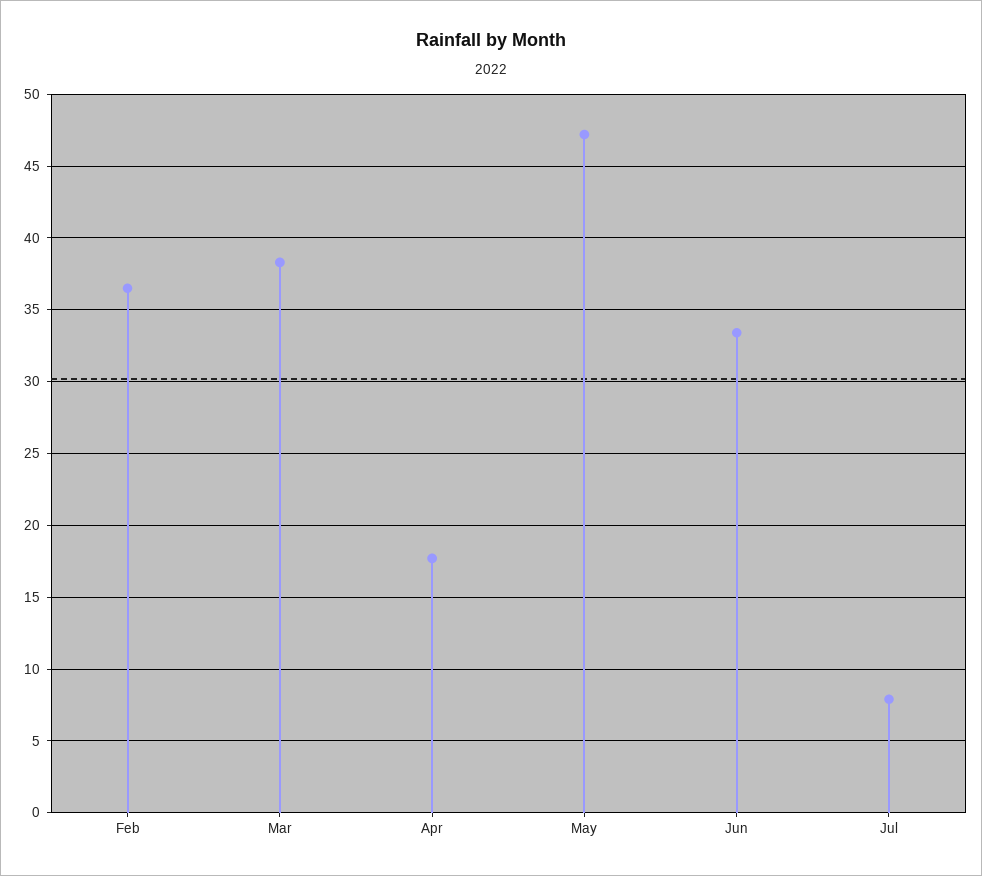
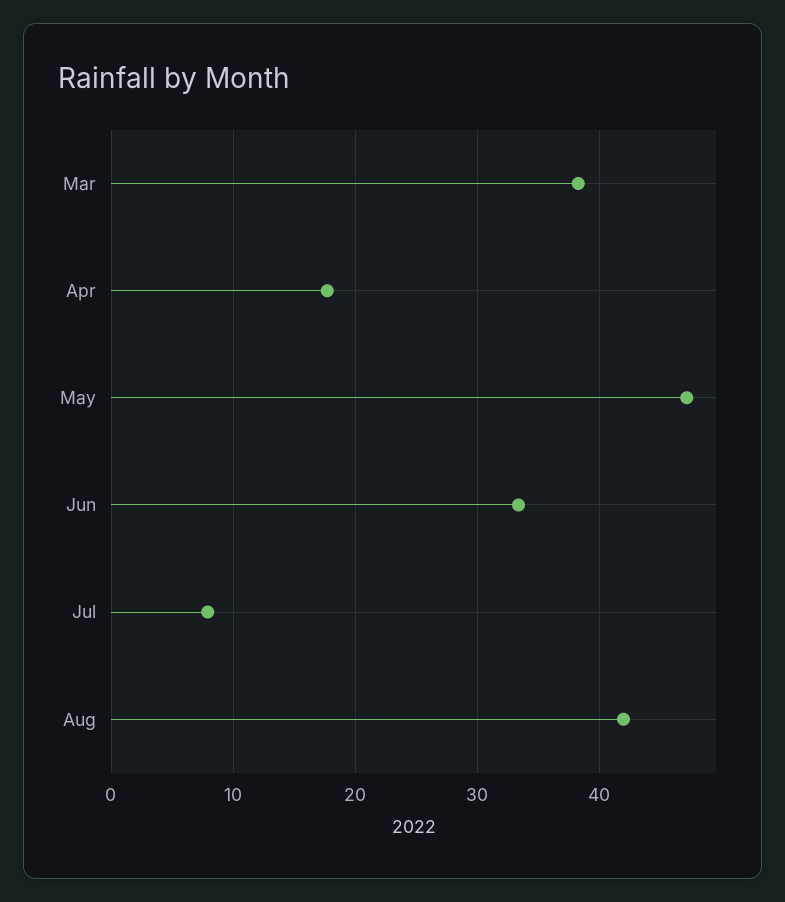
Feb: 36.5 -> none
Aug: none -> 42

